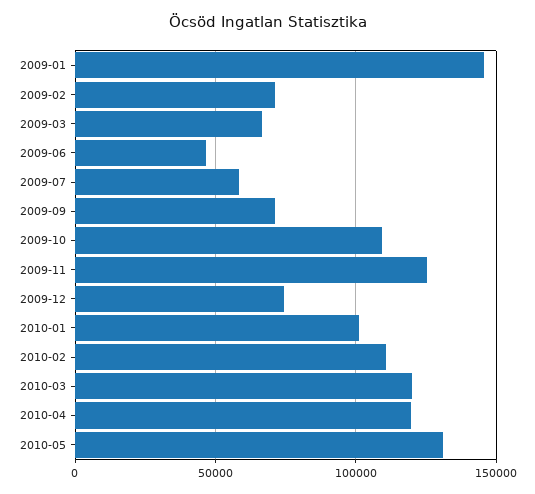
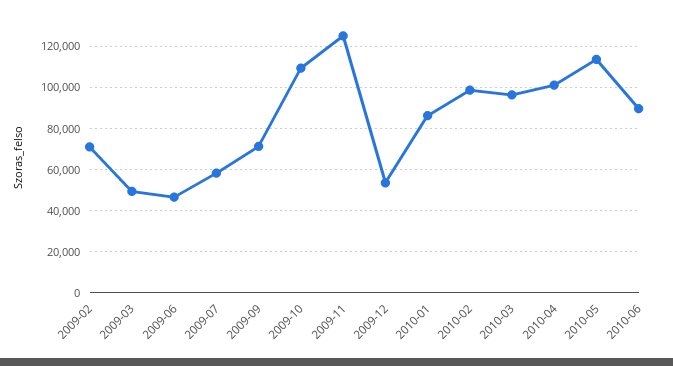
2009-01: 145000 -> none
2009-03: 65000 -> 50000
2009-12: 75000 -> 55000
2010-01: 100000 -> 85000
2010-02: 110000 -> 100000
2010-03: 120000 -> 95000
2010-04: 120000 -> 100000
2010-05: 130000 -> 115000
2010-06: none -> 90000

